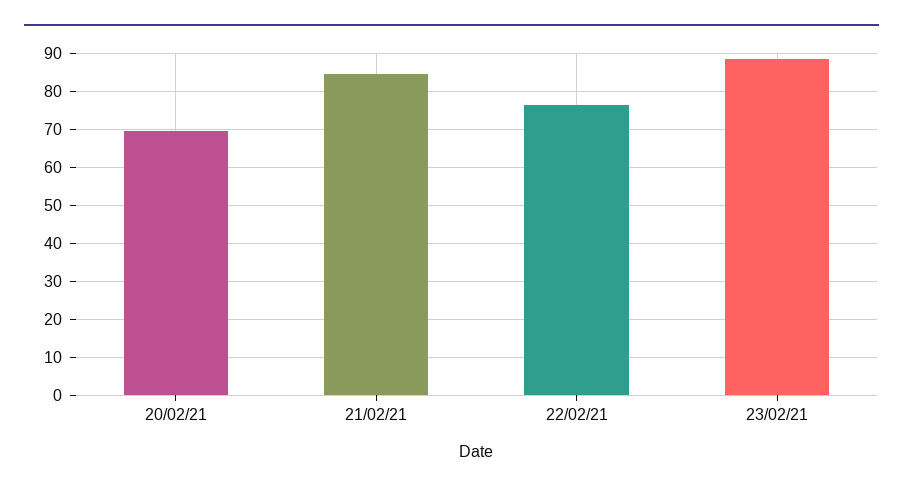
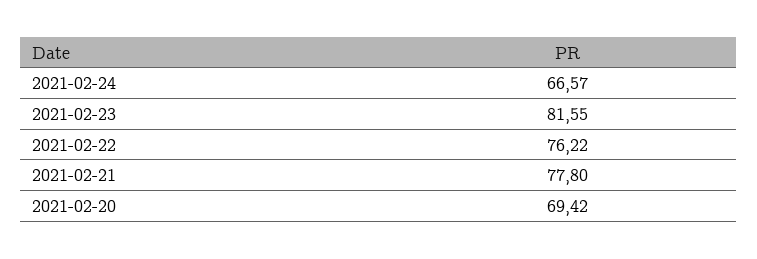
21/02/21: 84 -> 77.8
23/02/21: 88 -> 81.55
2021-02-24: none -> 66.57

